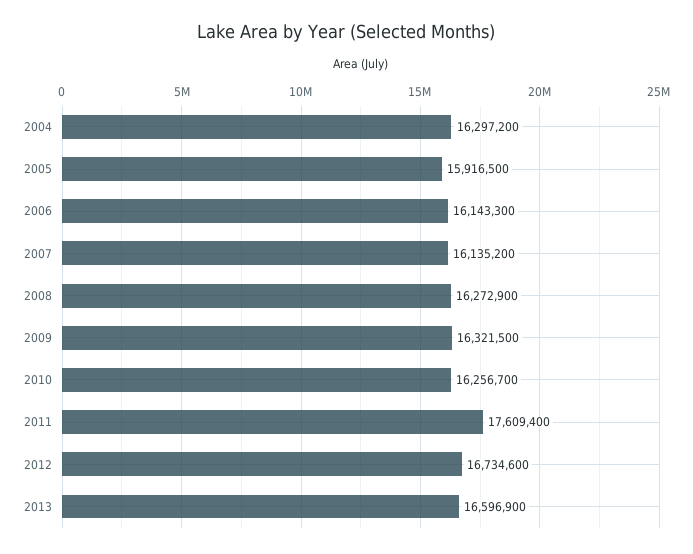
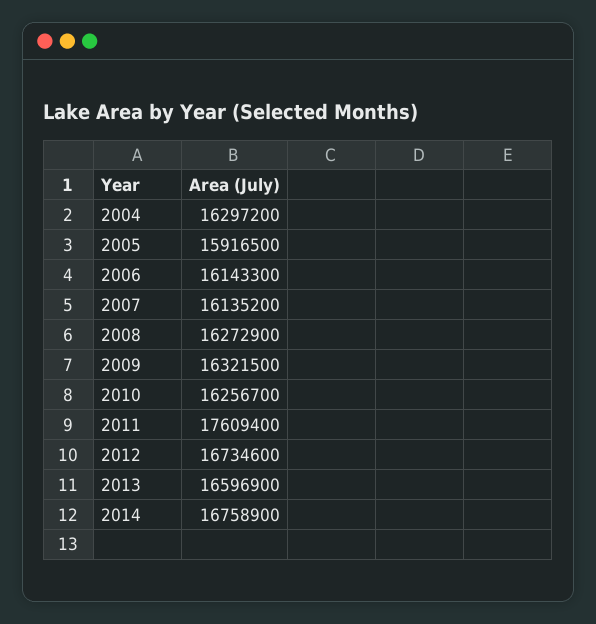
2014: none -> 16758900

